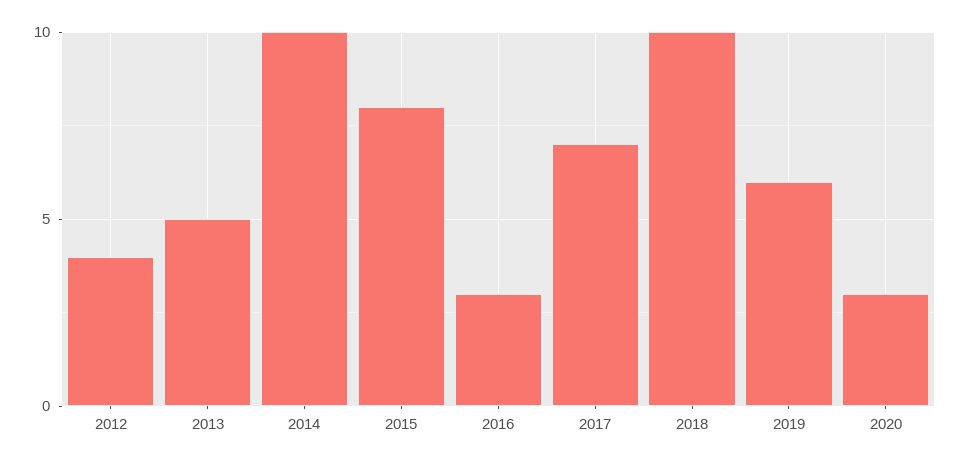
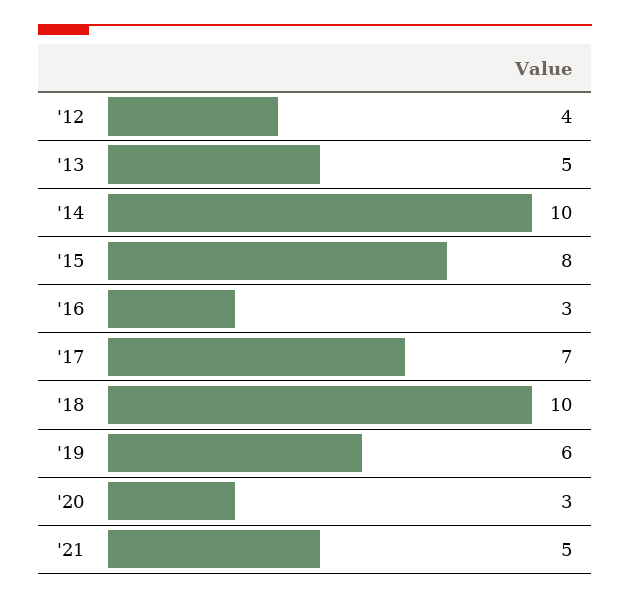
'21: none -> 5

